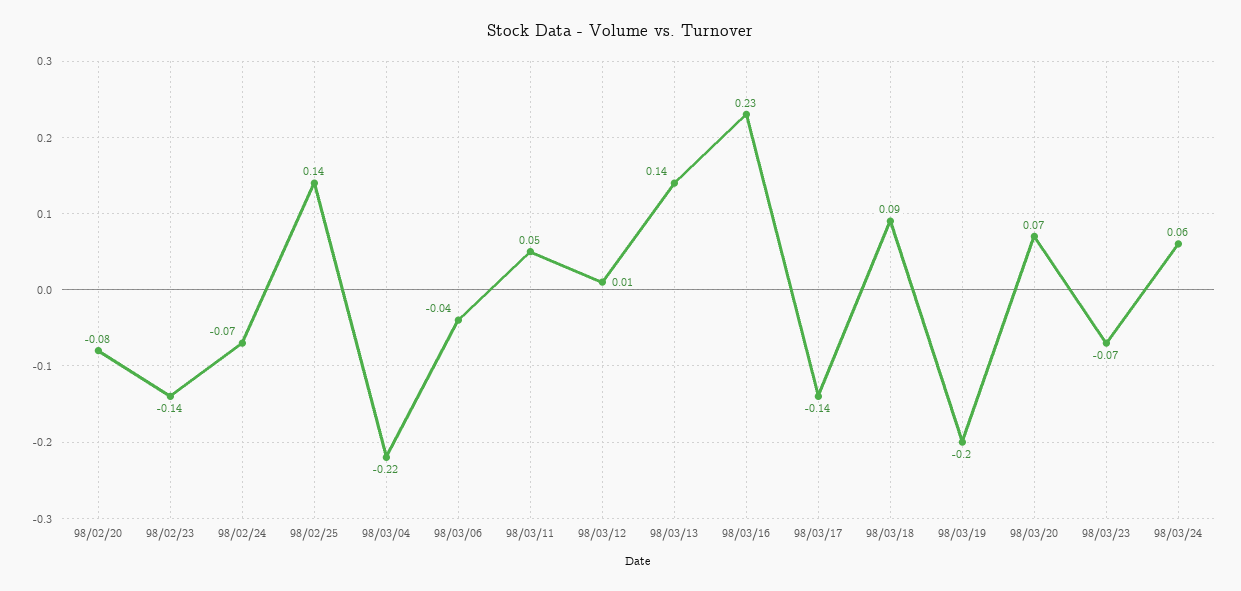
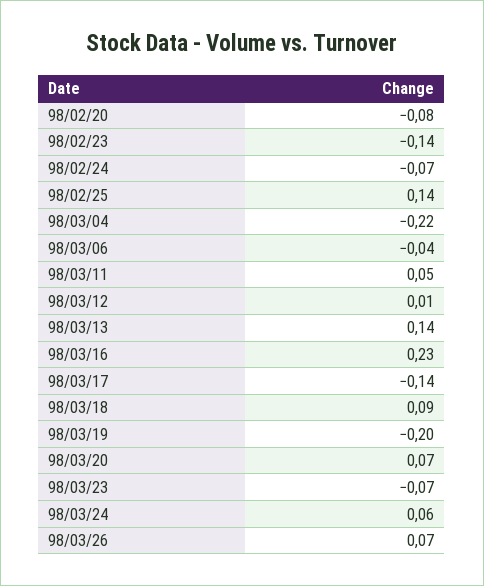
98/03/26: none -> 0.07

